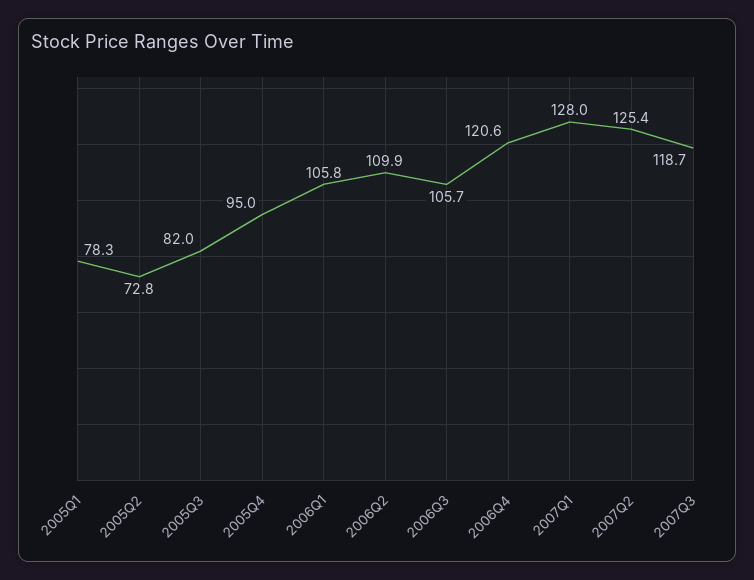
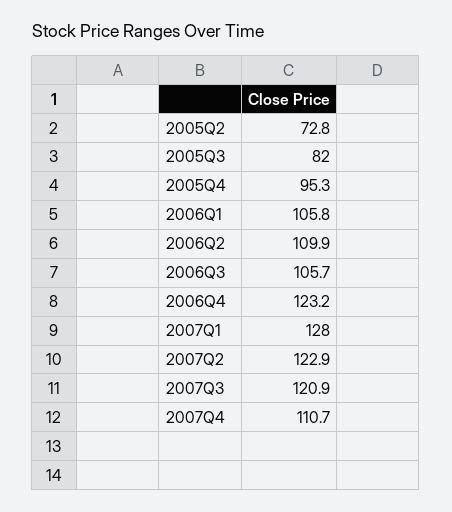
2005Q1: 78.3 -> none
2005Q4: 95 -> 95.3
2006Q4: 120.6 -> 123.2
2007Q2: 125.4 -> 122.9
2007Q3: 118.7 -> 120.9
2007Q4: none -> 110.7

